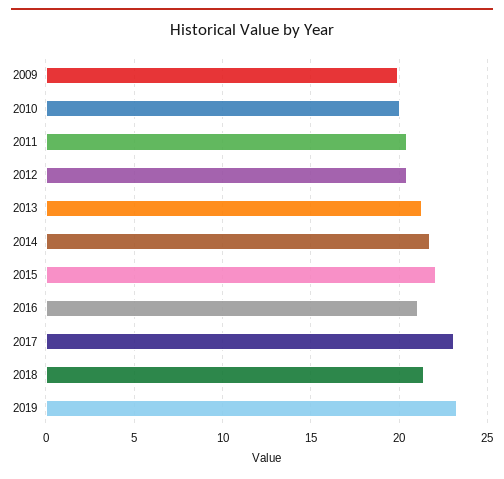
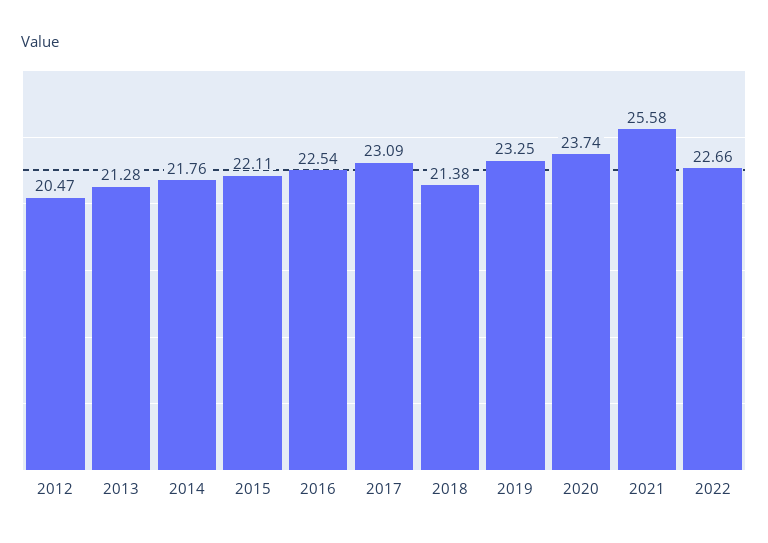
2009: 20 -> none
2010: 20 -> none
2011: 20.5 -> none
2016: 21 -> 22.54
2020: none -> 23.74
2021: none -> 25.58
2022: none -> 22.66

